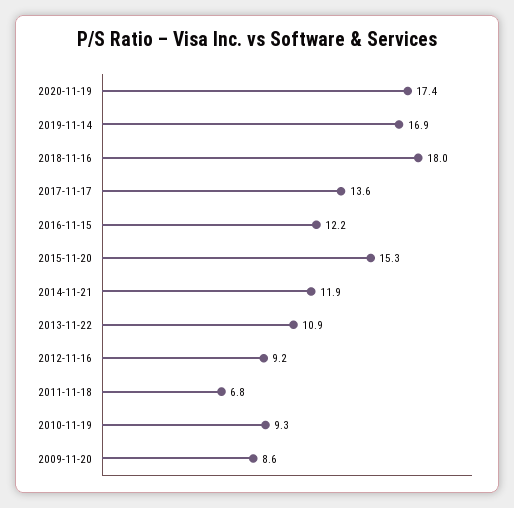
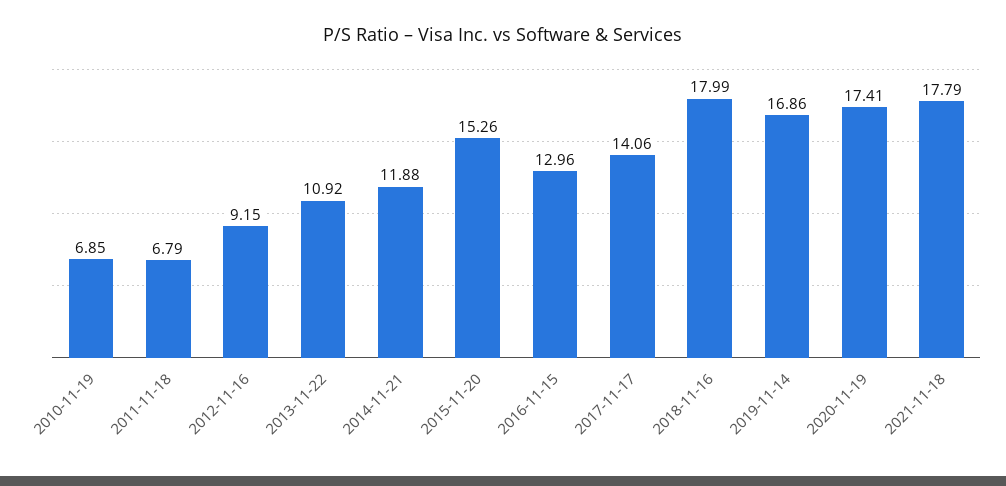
2017-11-17: 13.6 -> 14.06
2016-11-15: 12.2 -> 12.96
2010-11-19: 9.3 -> 6.85
2009-11-20: 8.6 -> none
2021-11-18: none -> 17.79

